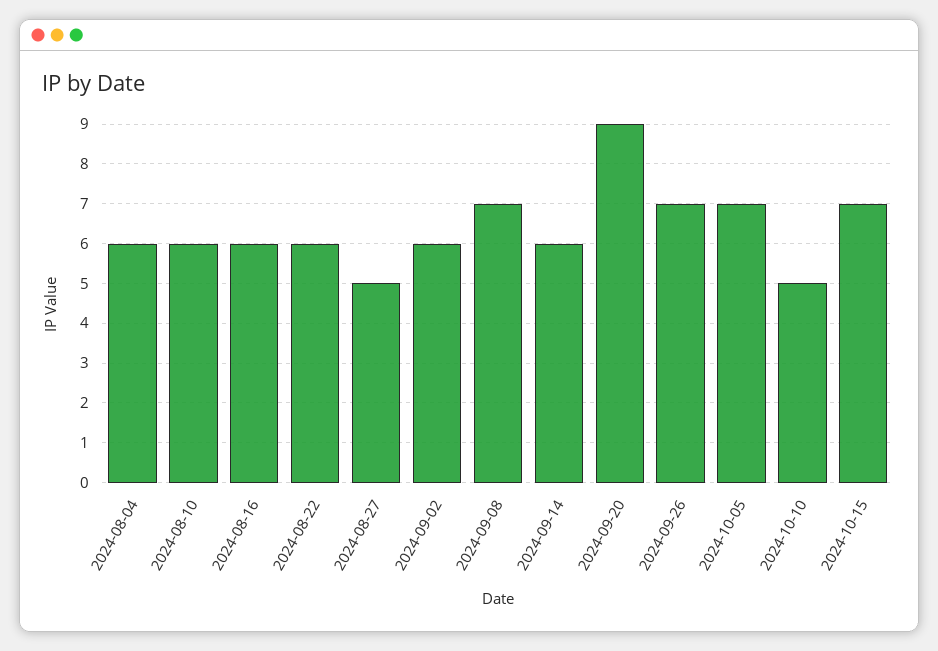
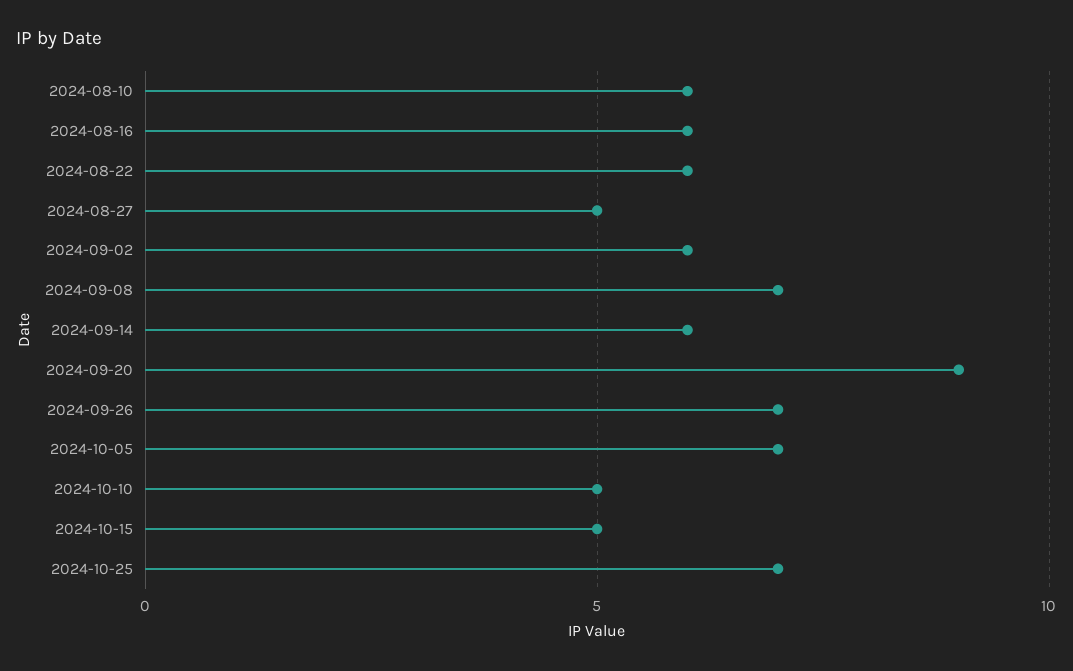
2024-08-04: 6 -> none
2024-10-15: 7 -> 5
2024-10-25: none -> 7

